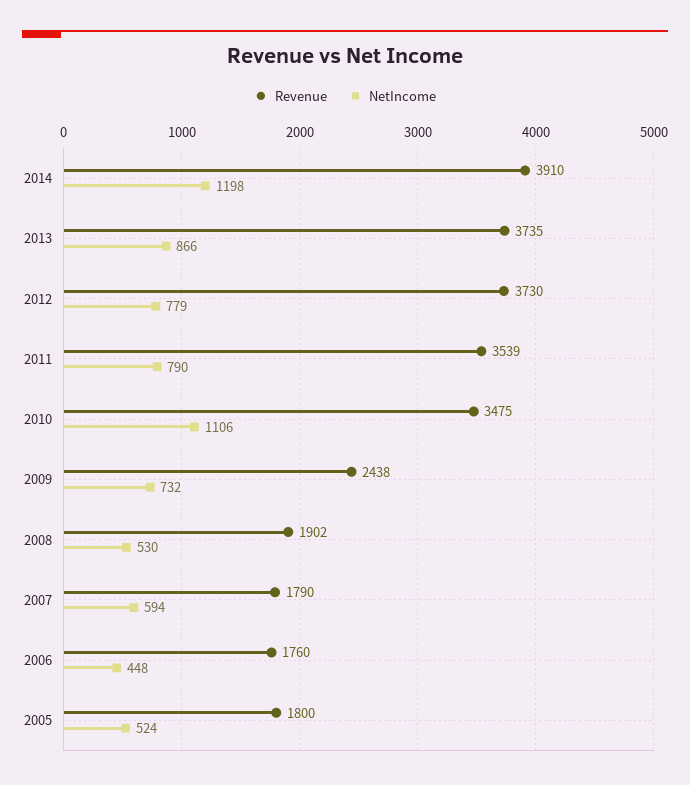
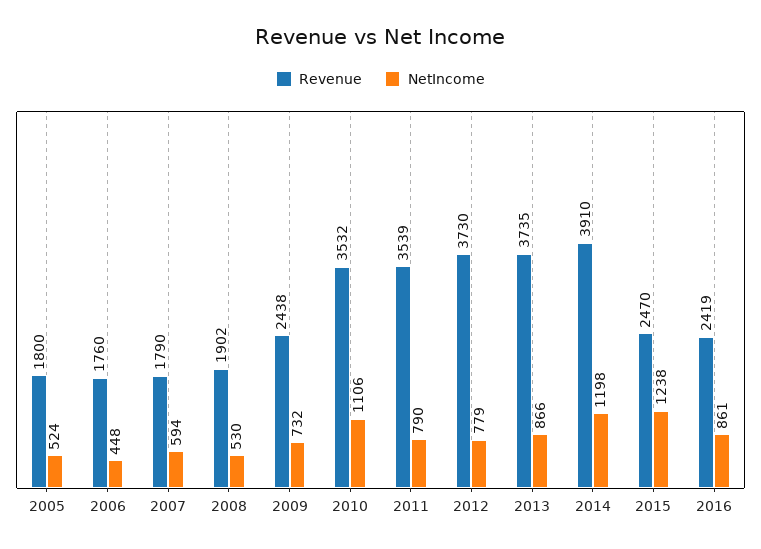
Revenue, 2010: 3475 -> 3532
Revenue, 2015: none -> 2470
NetIncome, 2015: none -> 1238
Revenue, 2016: none -> 2419
NetIncome, 2016: none -> 861

